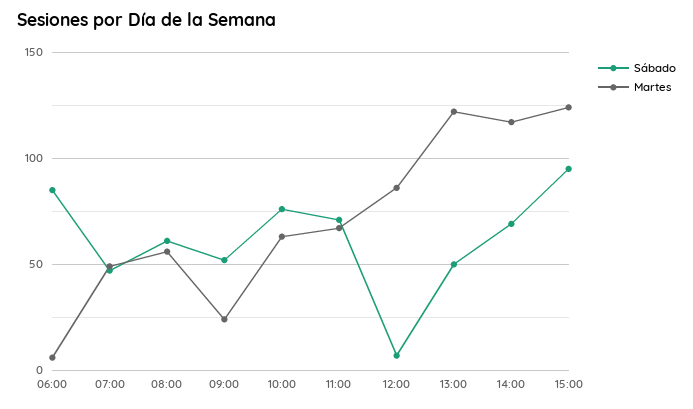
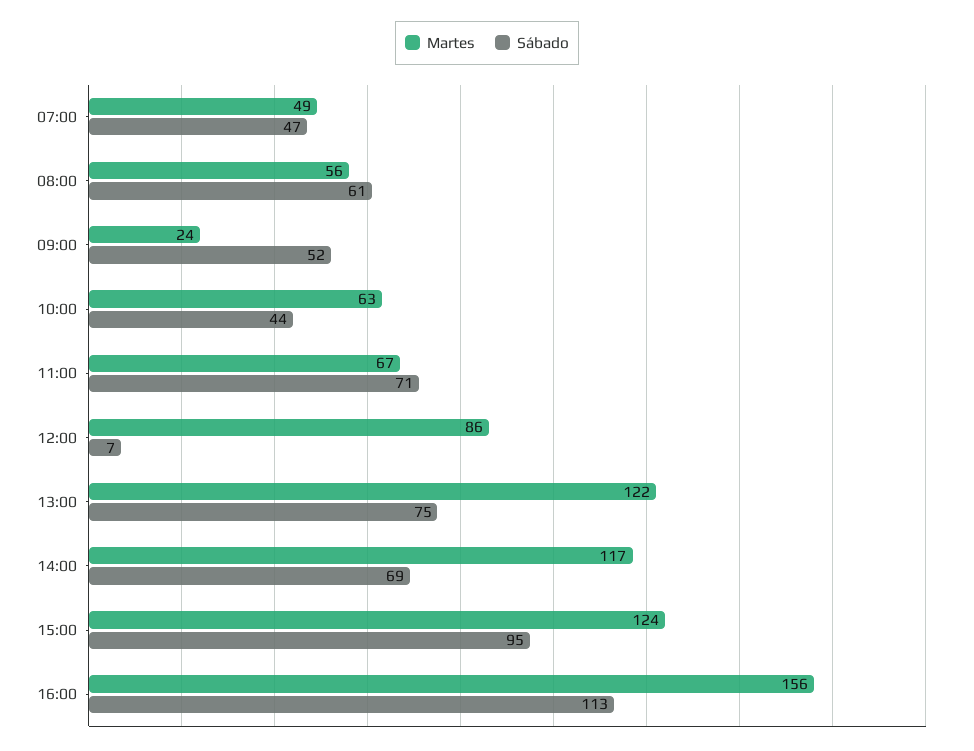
Sábado, 06:00: 85 -> none
Martes, 06:00: 5 -> none
Sábado, 10:00: 75 -> 44
Sábado, 13:00: 50 -> 75
Martes, 16:00: none -> 156
Sábado, 16:00: none -> 113

